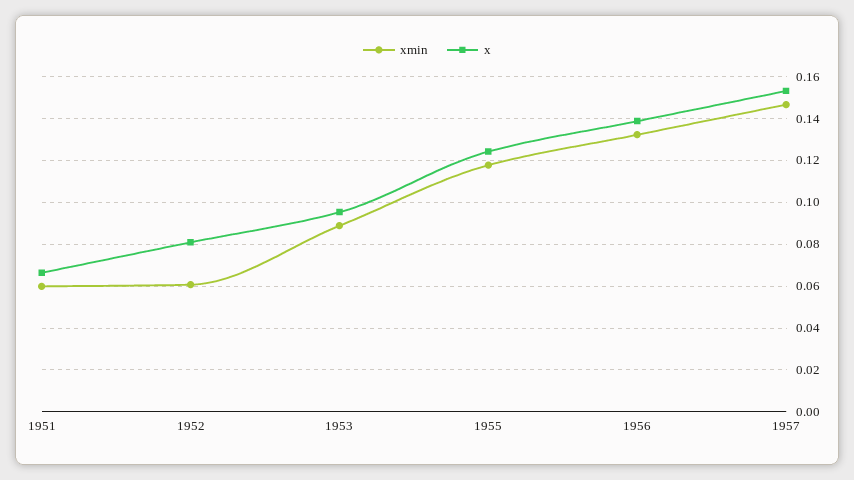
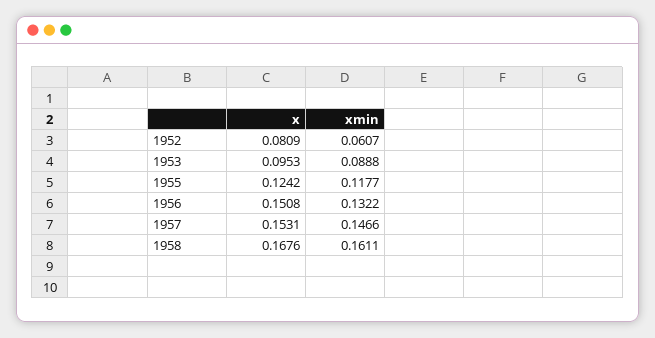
xmin, 1951: 0.06 -> none
x, 1951: 0.065 -> none
x, 1956: 0.14 -> 0.1508
x, 1958: none -> 0.1676
xmin, 1958: none -> 0.1611

